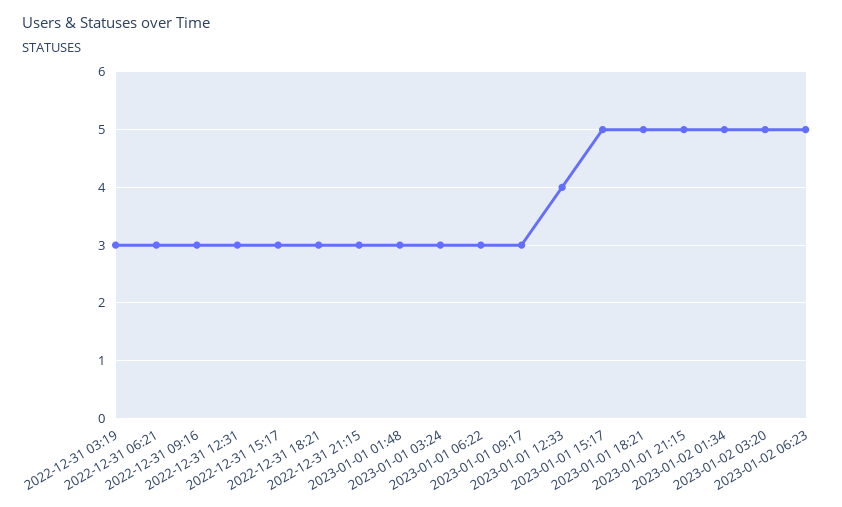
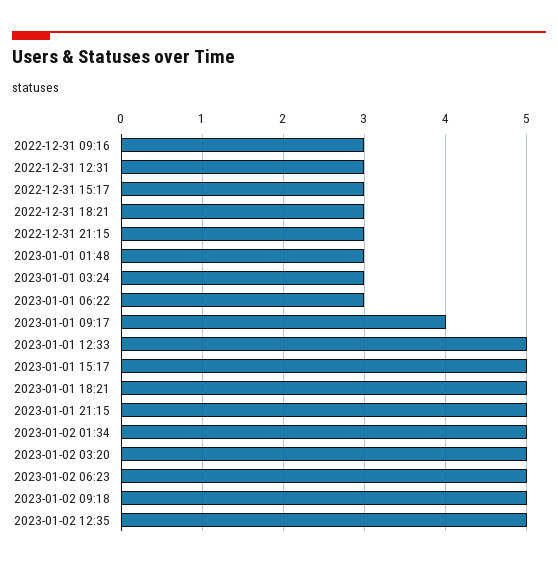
2022-12-31 03:19: 3 -> none
2022-12-31 06:21: 3 -> none
2023-01-01 09:17: 3 -> 4
2023-01-01 12:33: 4 -> 5
2023-01-02 09:18: none -> 5
2023-01-02 12:35: none -> 5

